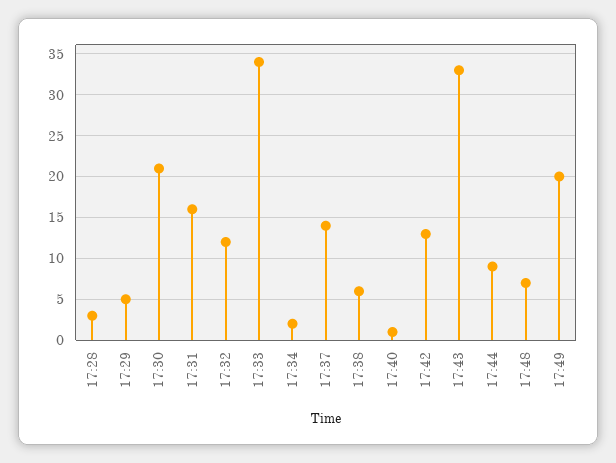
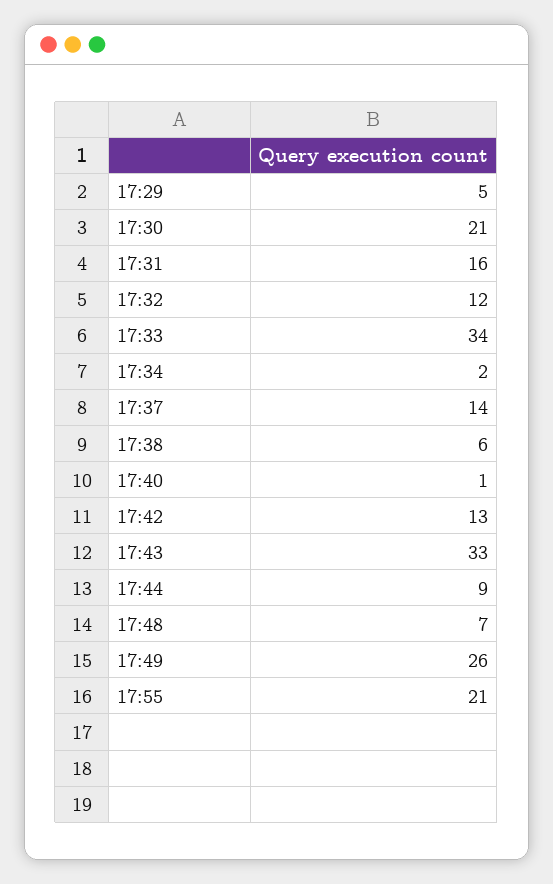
17:28: 3 -> none
17:49: 20 -> 26
17:55: none -> 21

